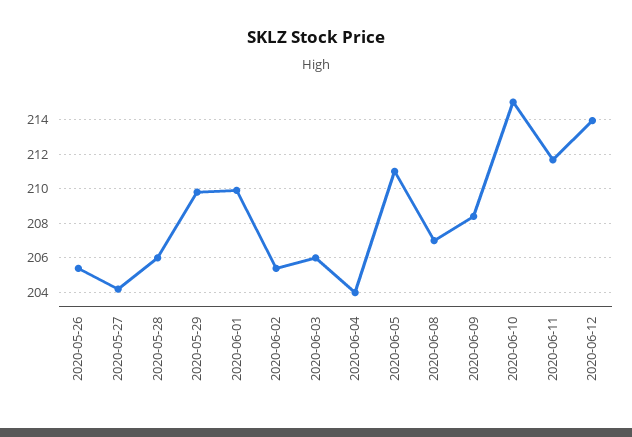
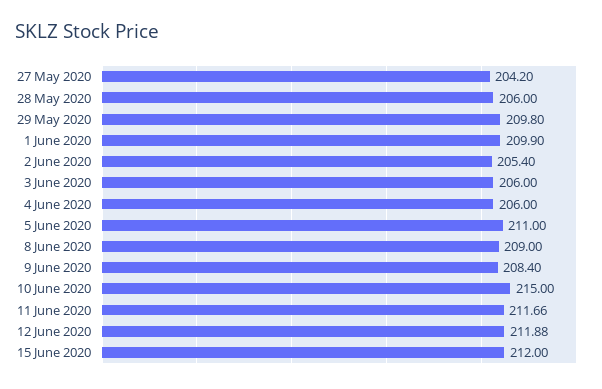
2020-05-26: 205.5 -> none
2020-06-04: 204 -> 206
2020-06-08: 207 -> 209
2020-06-12: 214 -> 211.88
15 June 2020: none -> 212

